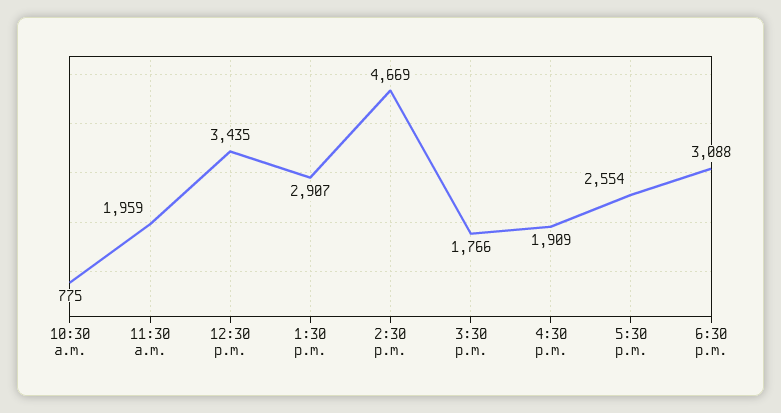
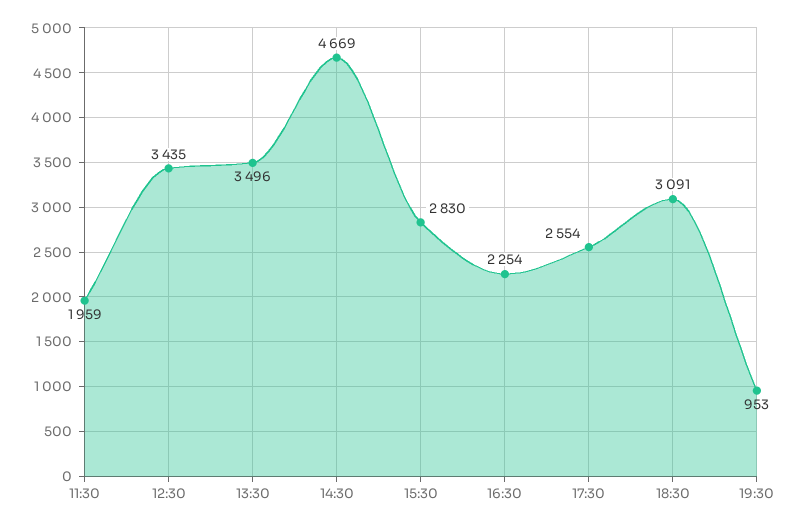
10:30 a.m.: 775 -> none
1:30 p.m.: 2907 -> 3496
3:30 p.m.: 1766 -> 2830
4:30 p.m.: 1909 -> 2254
6:30 p.m.: 3088 -> 3091
19:30: none -> 953

